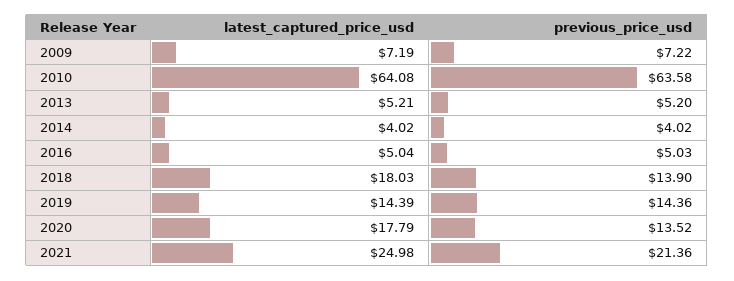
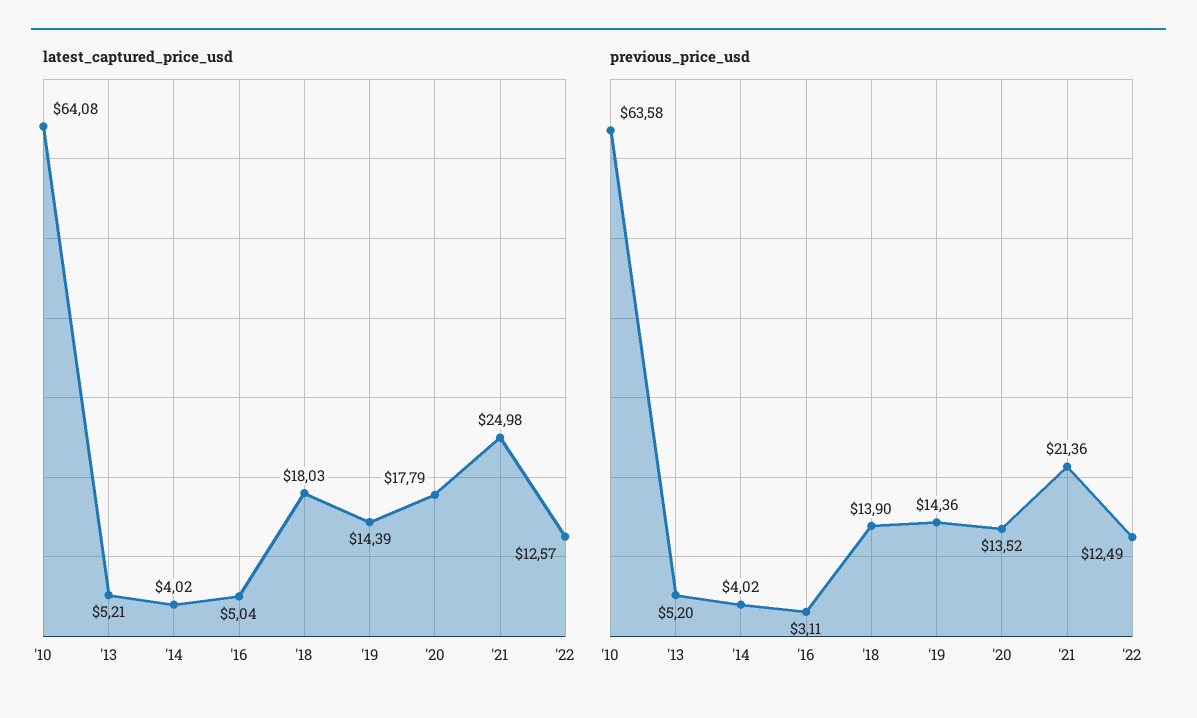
latest_captured_price_usd, 2009: 7.19 -> none
previous_price_usd, 2009: 7.22 -> none
previous_price_usd, 2016: 5.03 -> 3.11
latest_captured_price_usd, '22: none -> 12.57
previous_price_usd, '22: none -> 12.49

